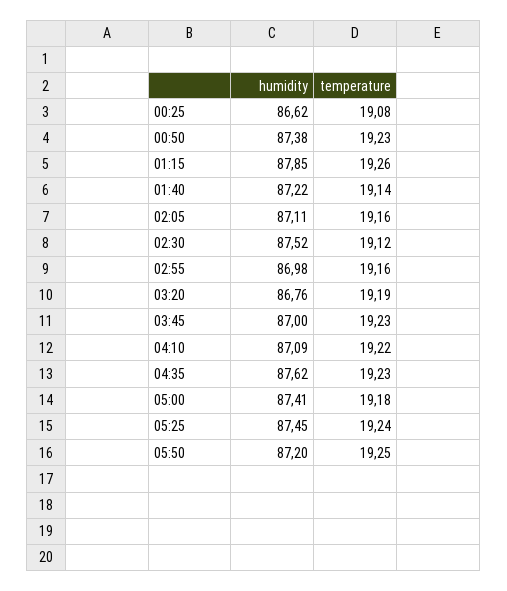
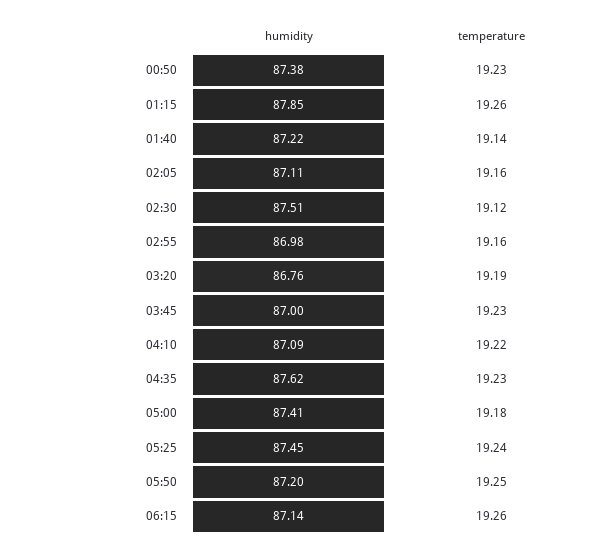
humidity, 00:25: 86.62 -> none
temperature, 00:25: 19.08 -> none
humidity, 02:30: 87.52 -> 87.51
humidity, 06:15: none -> 87.14
temperature, 06:15: none -> 19.26

